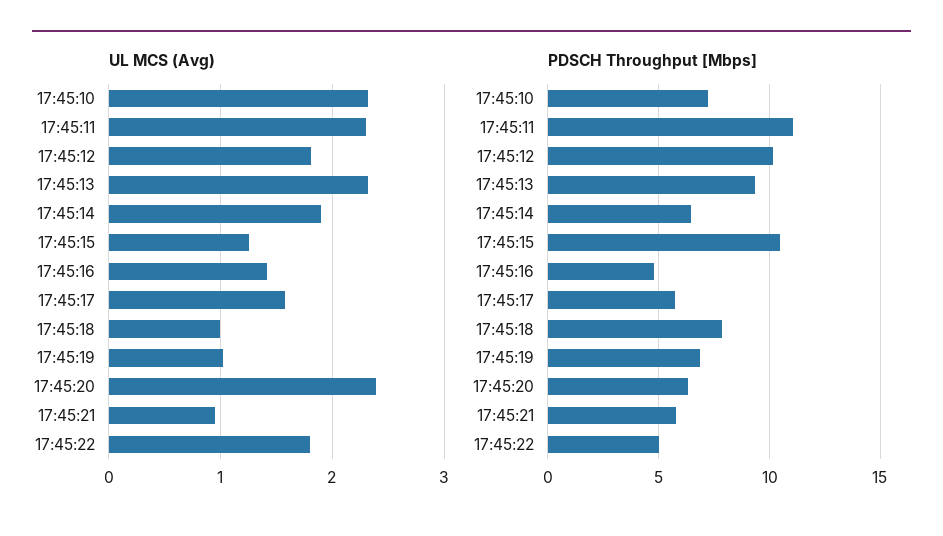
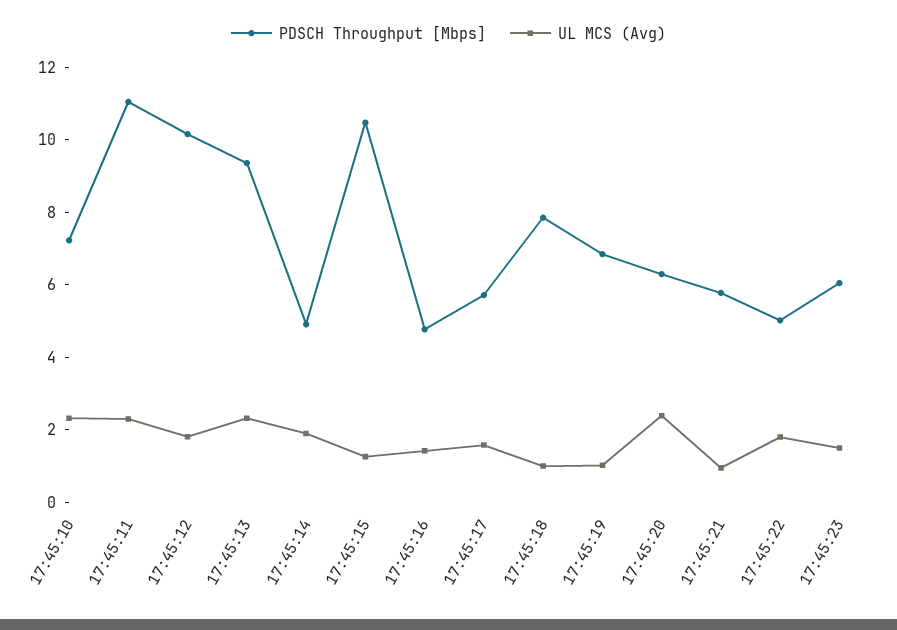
PDSCH Throughput [Mbps], 17:45:14: 6.5 -> 5
PDSCH Throughput [Mbps], 17:45:23: none -> 6
UL MCS (Avg), 17:45:23: none -> 1.5

